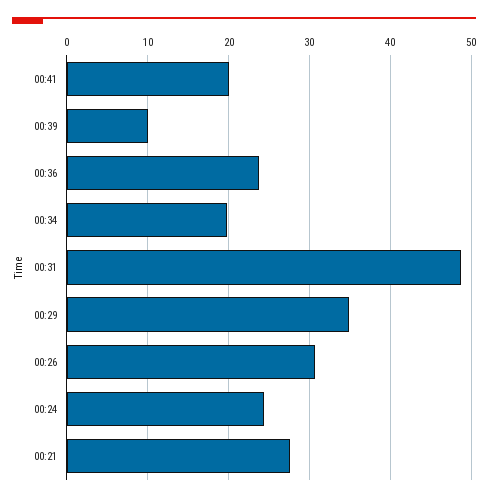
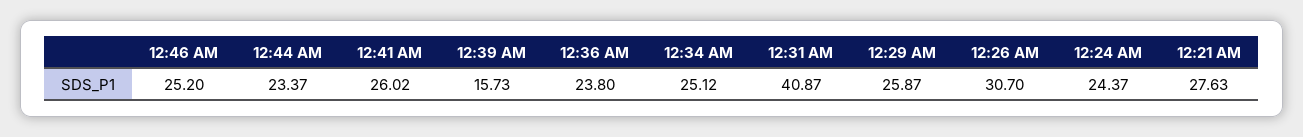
00:41: 20 -> 26.02
00:39: 10 -> 15.73
00:34: 20 -> 25.12
00:31: 49 -> 40.87
00:29: 35 -> 25.87
12:46 AM: none -> 25.2
12:44 AM: none -> 23.37

